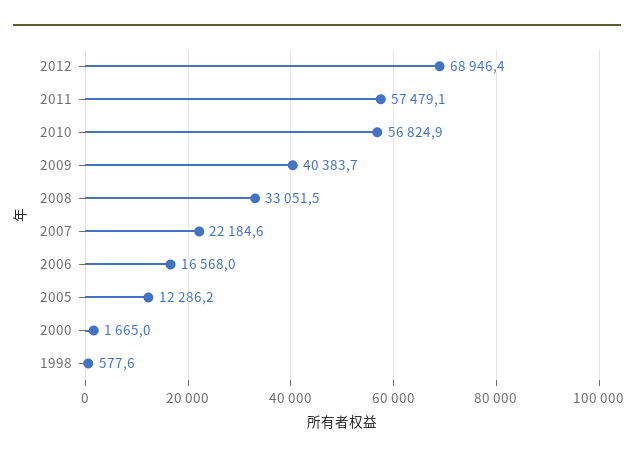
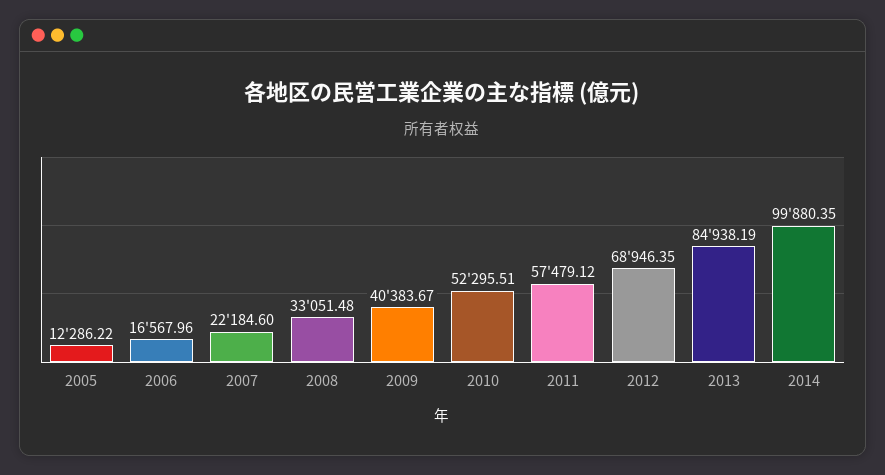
2010: 56824.9 -> 52295.51
2000: 1665 -> none
1998: 577.6 -> none
2013: none -> 84938.19
2014: none -> 99880.35

